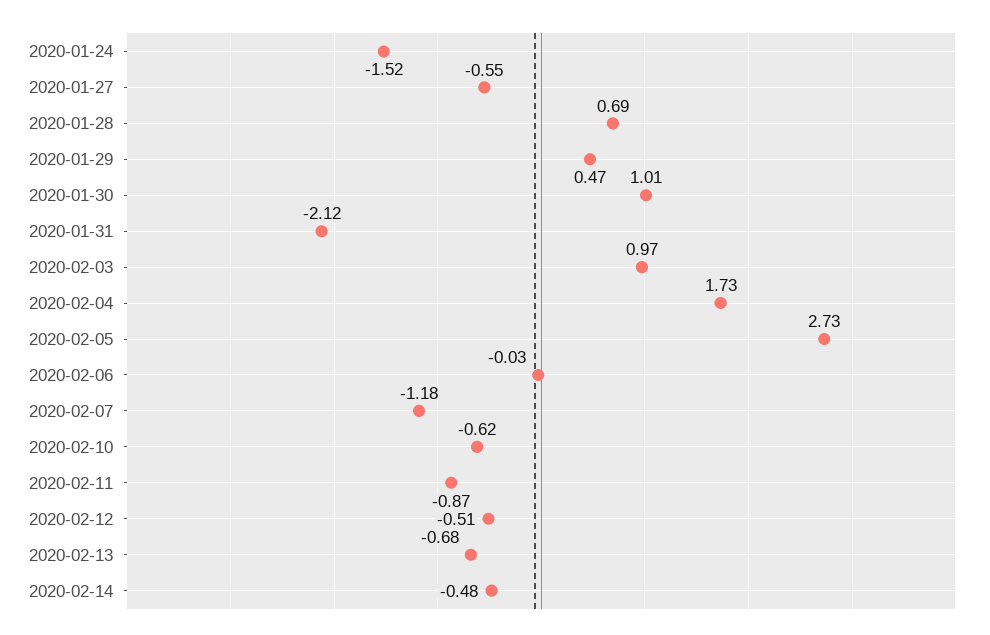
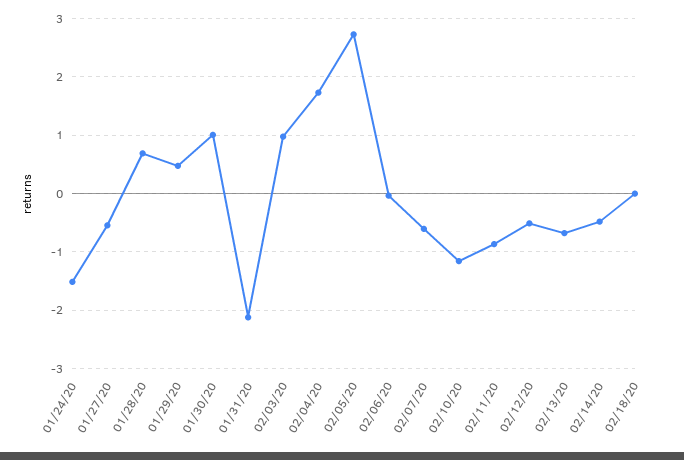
2020-02-07: -1.18 -> -0.6
2020-02-10: -0.62 -> -1.2
02/18/20: none -> 0

